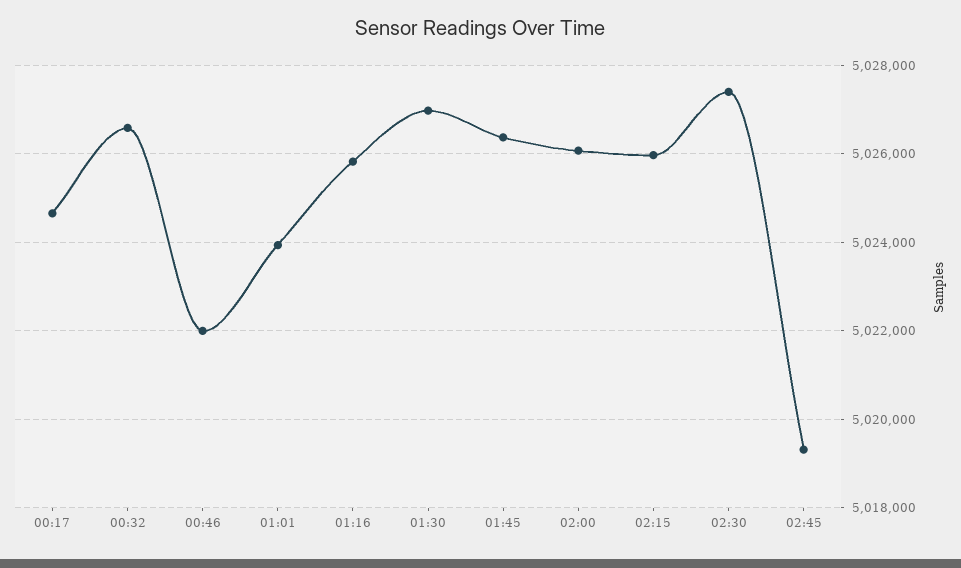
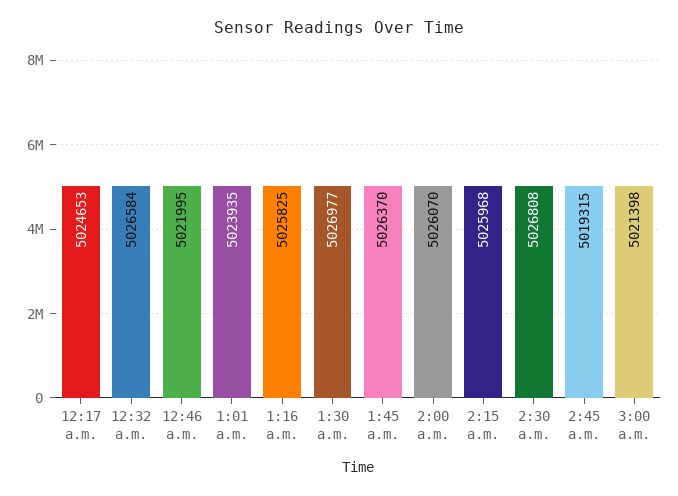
02:30: 5027400 -> 5026808
3:00 a.m.: none -> 5021398

